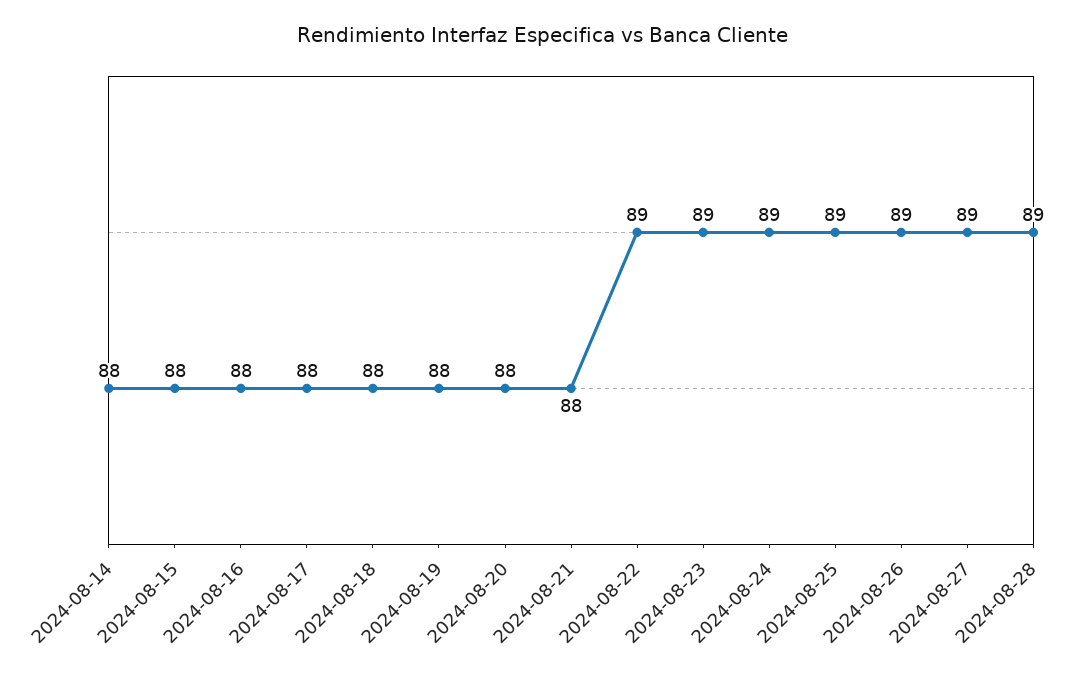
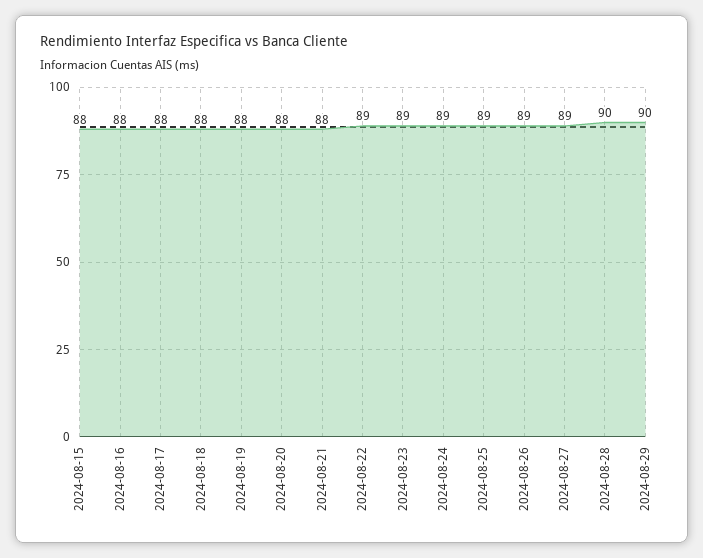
2024-08-14: 88 -> none
2024-08-28: 89 -> 90
2024-08-29: none -> 90

